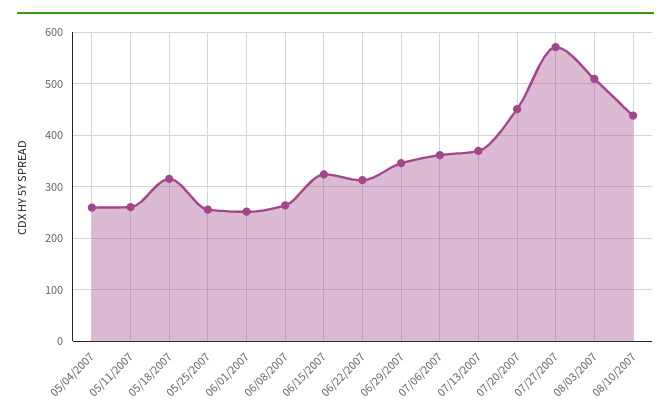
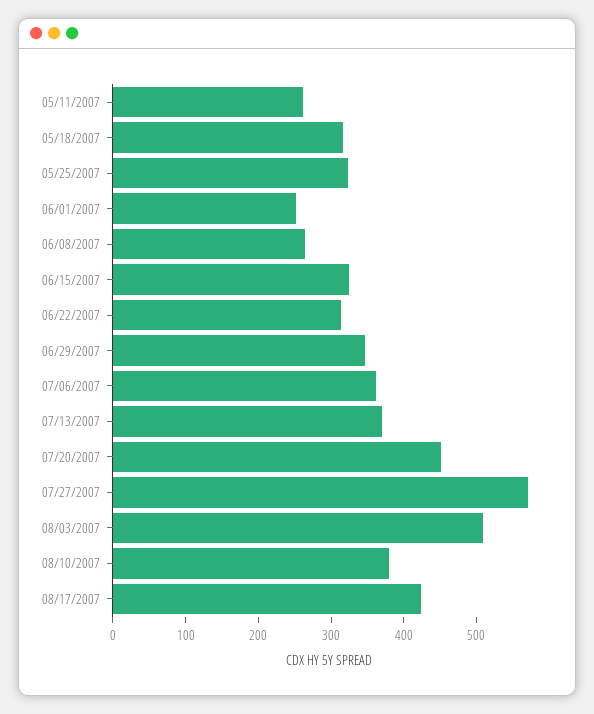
05/04/2007: 260 -> none
05/25/2007: 260 -> 320
08/10/2007: 440 -> 380
08/17/2007: none -> 420

